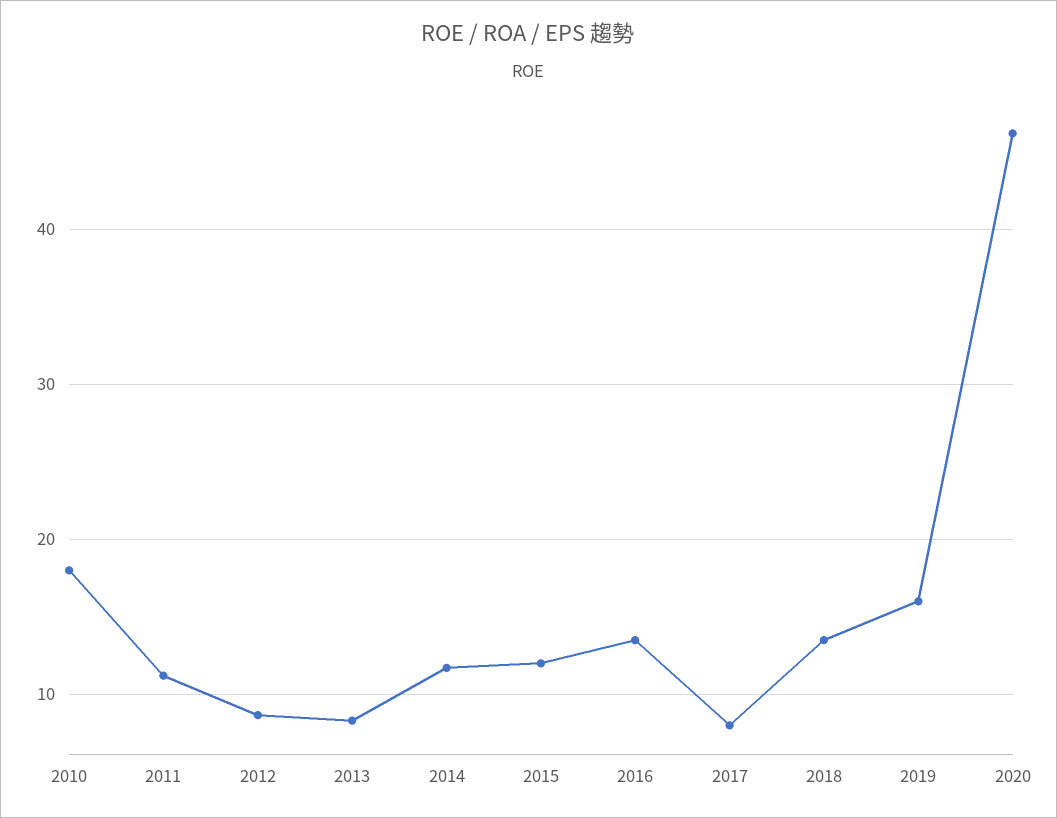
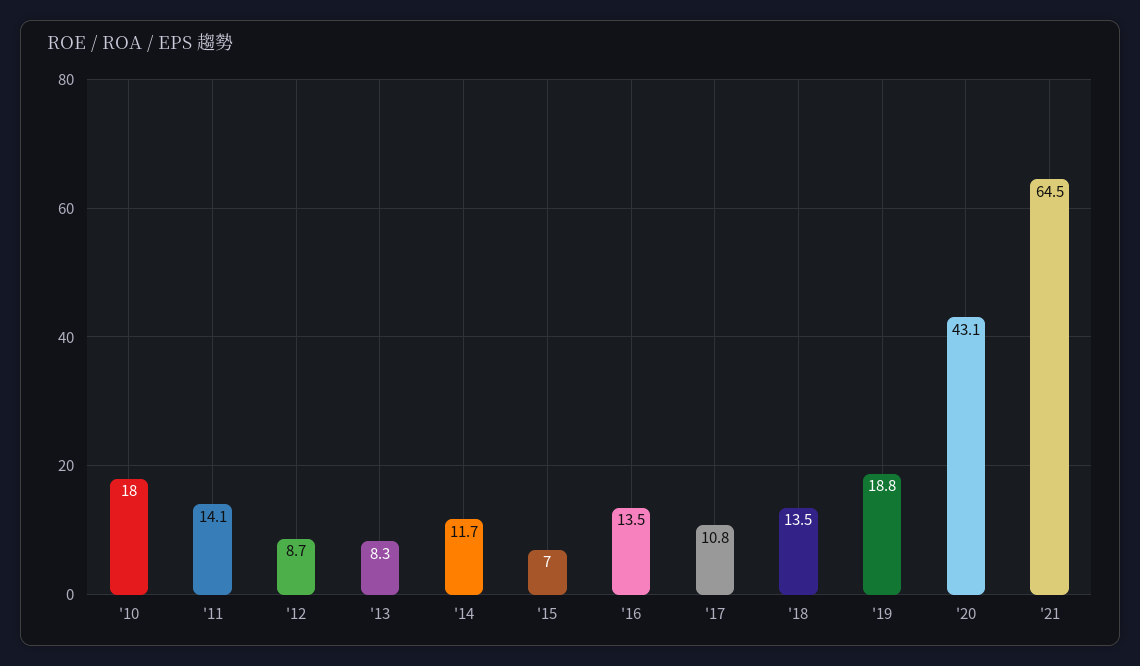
2011: 11 -> 14.1
2015: 12 -> 7
2017: 8 -> 10.8
2019: 16 -> 18.8
2020: 46 -> 43.1
'21: none -> 64.5

